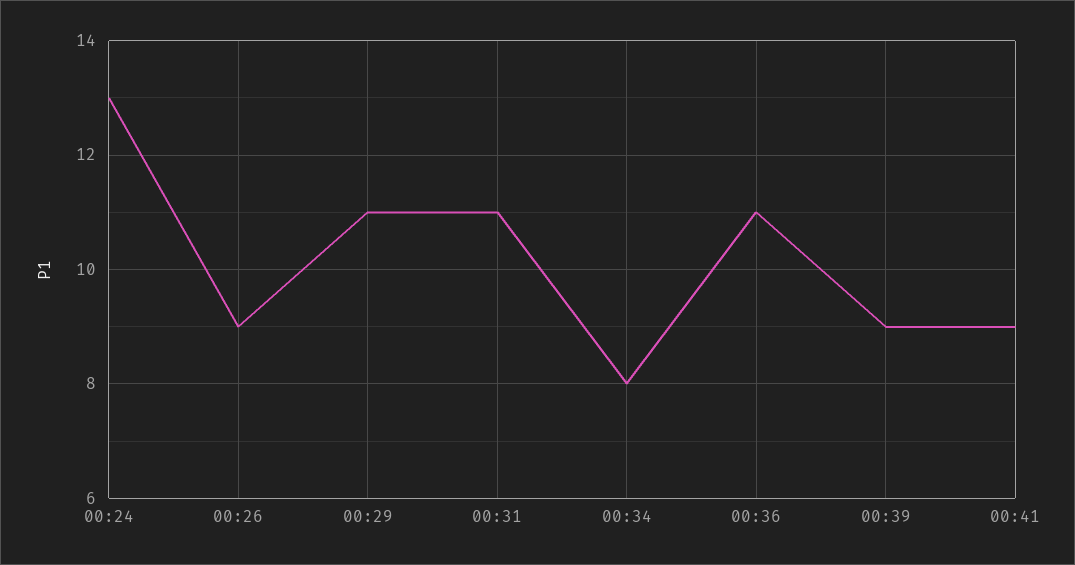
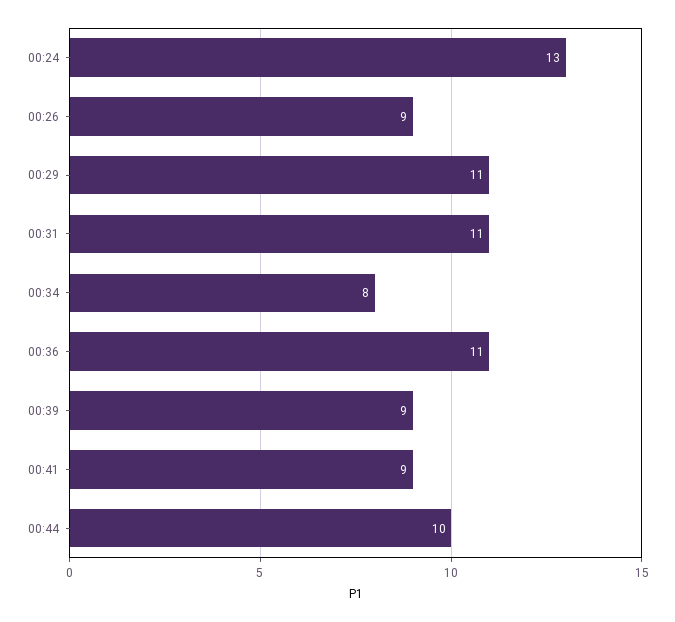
00:44: none -> 10

